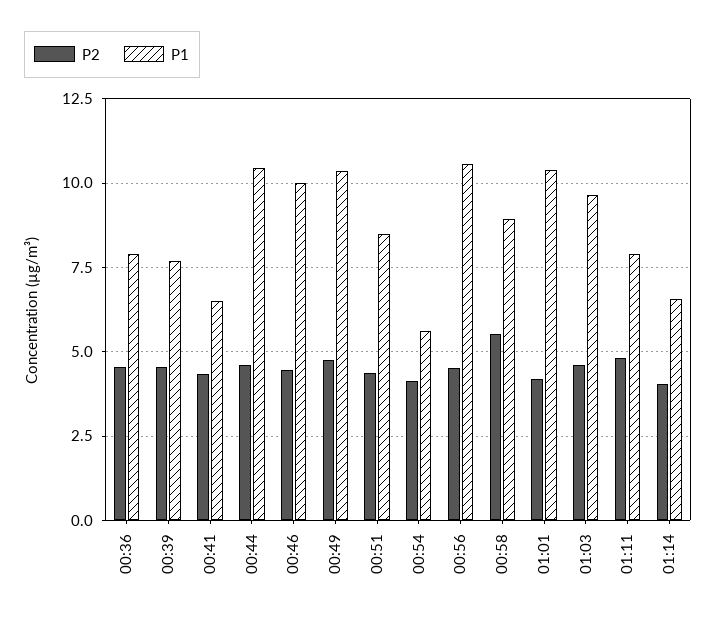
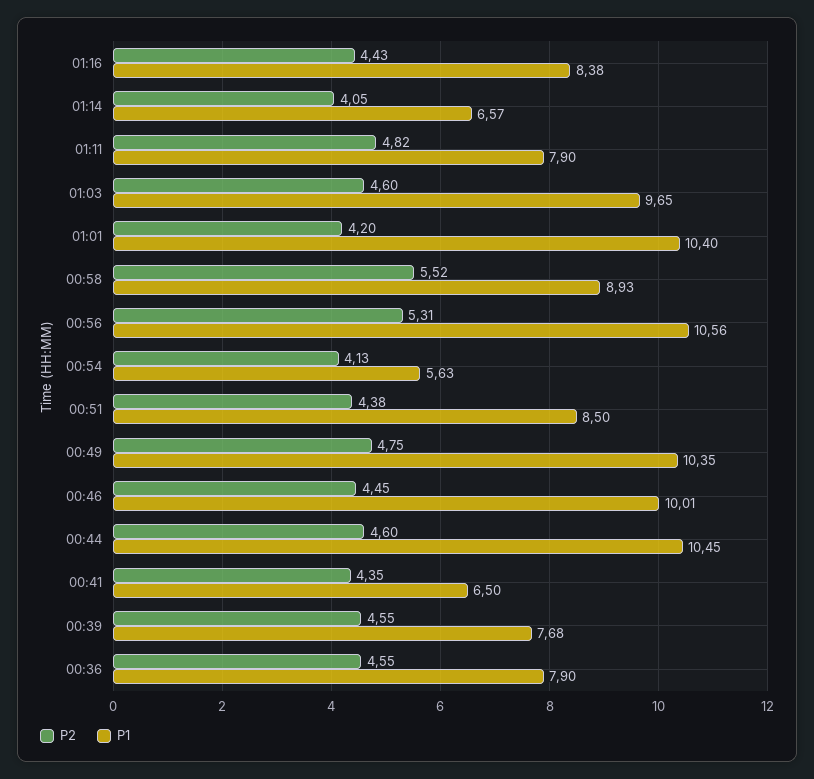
P2, 00:56: 4.5 -> 5.31
P2, 01:16: none -> 4.43
P1, 01:16: none -> 8.38

